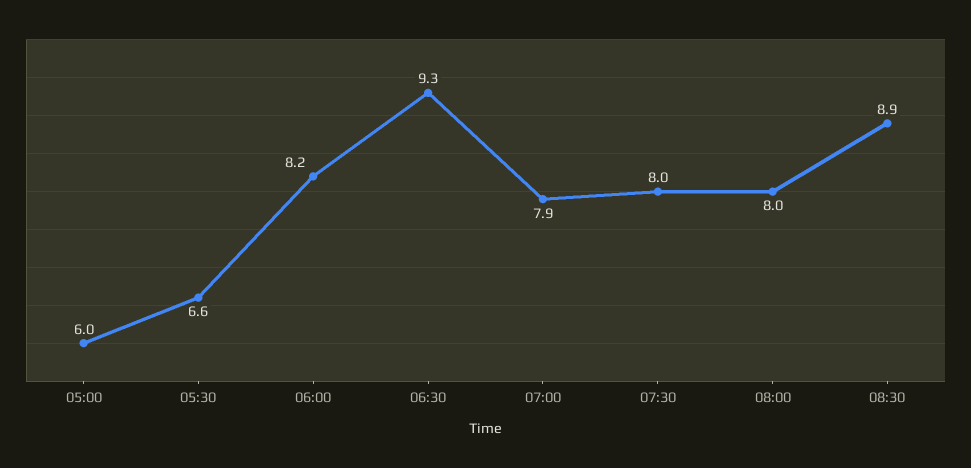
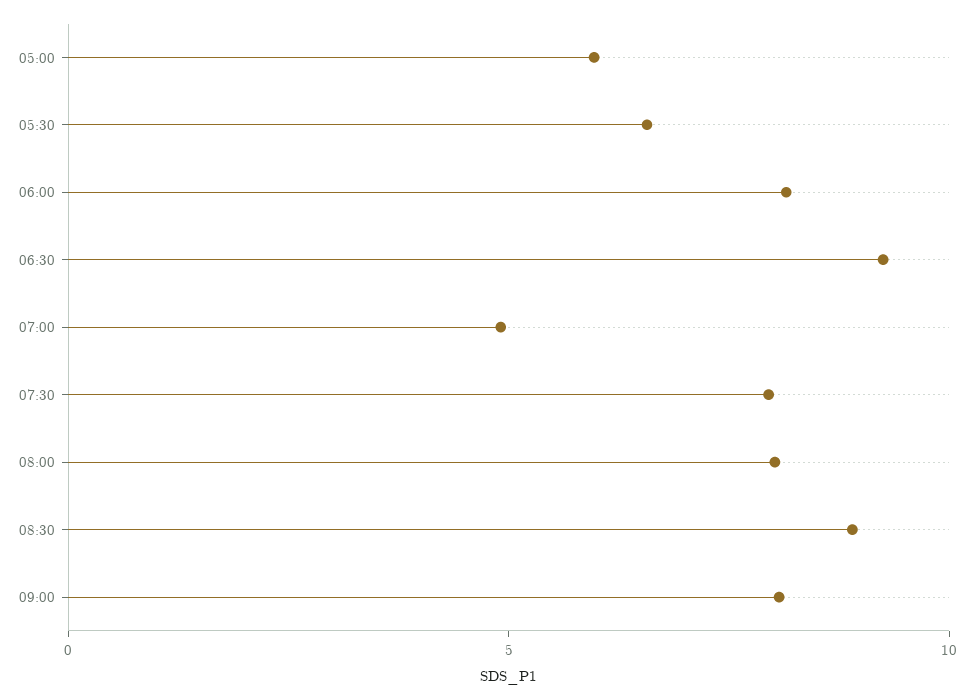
07:00: 7.9 -> 5
09:00: none -> 8

